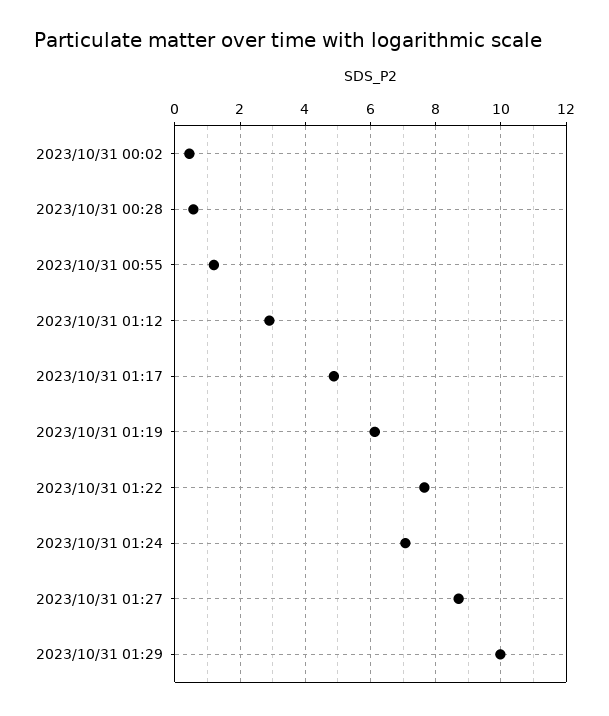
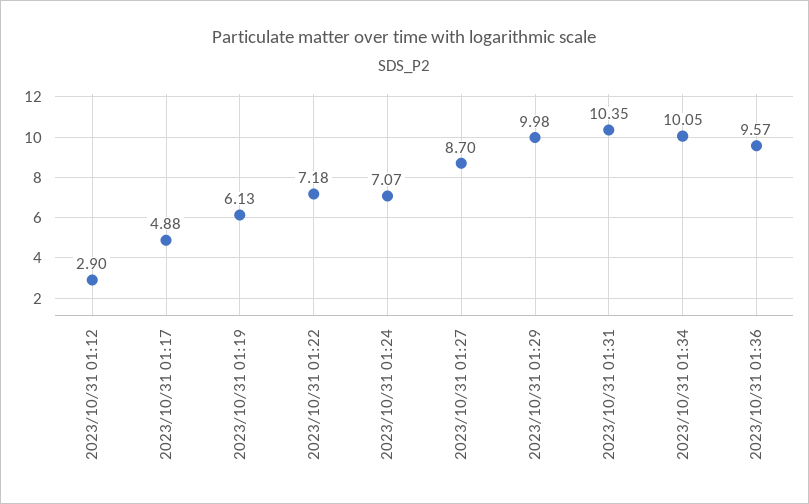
2023/10/31 00:02: 0.4 -> none
2023/10/31 00:28: 0.6 -> none
2023/10/31 00:55: 1.2 -> none
2023/10/31 01:22: 7.6 -> 7.18
2023/10/31 01:31: none -> 10.35
2023/10/31 01:34: none -> 10.05
2023/10/31 01:36: none -> 9.57

